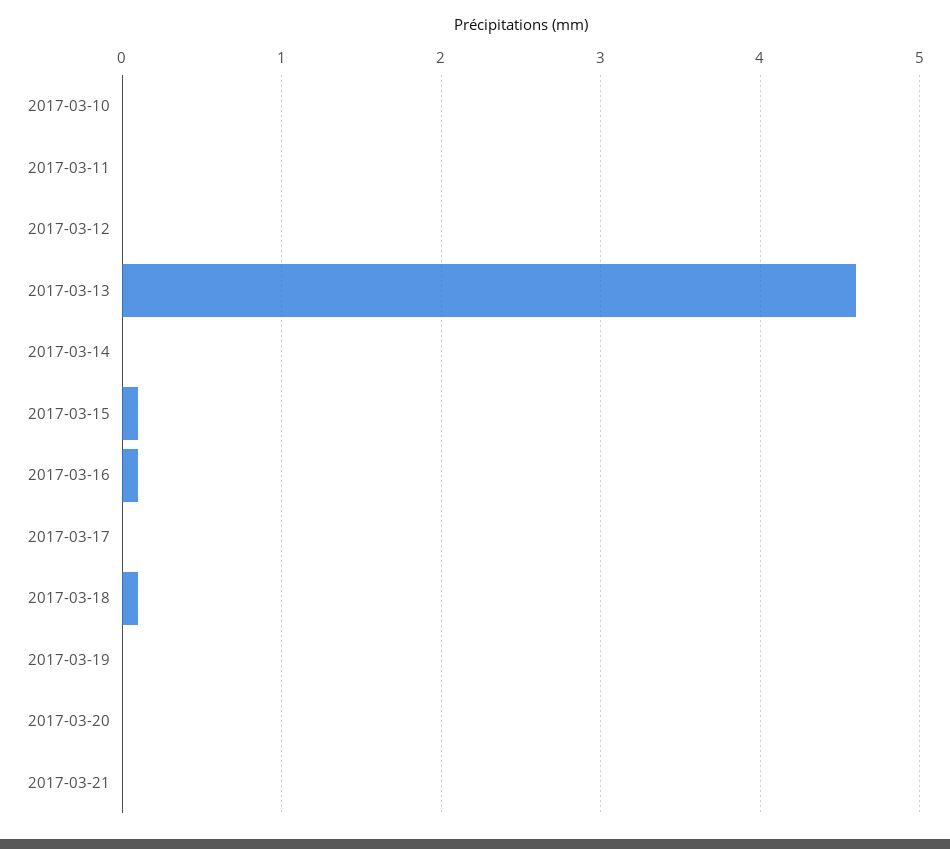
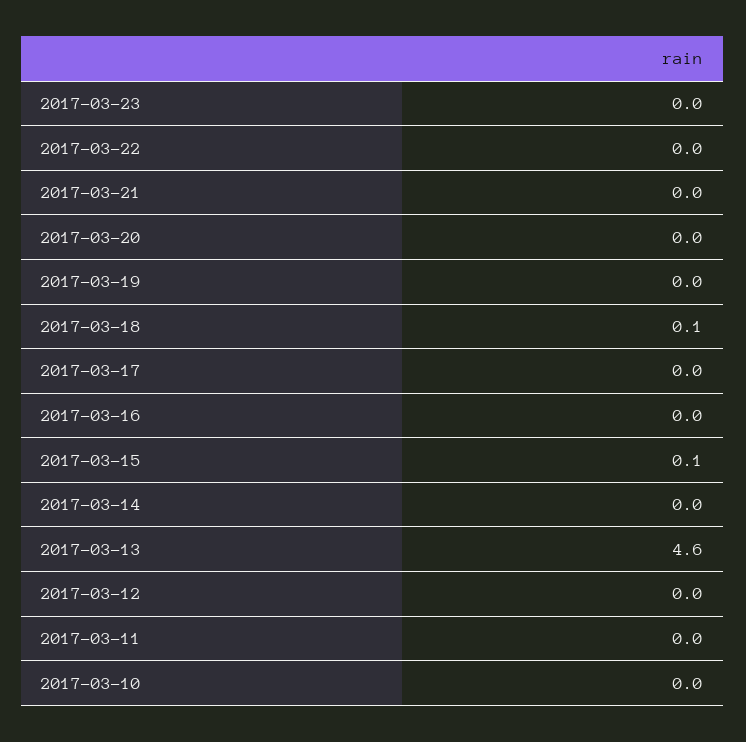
2017-03-16: 0.1 -> 0
2017-03-23: none -> 0
2017-03-22: none -> 0

